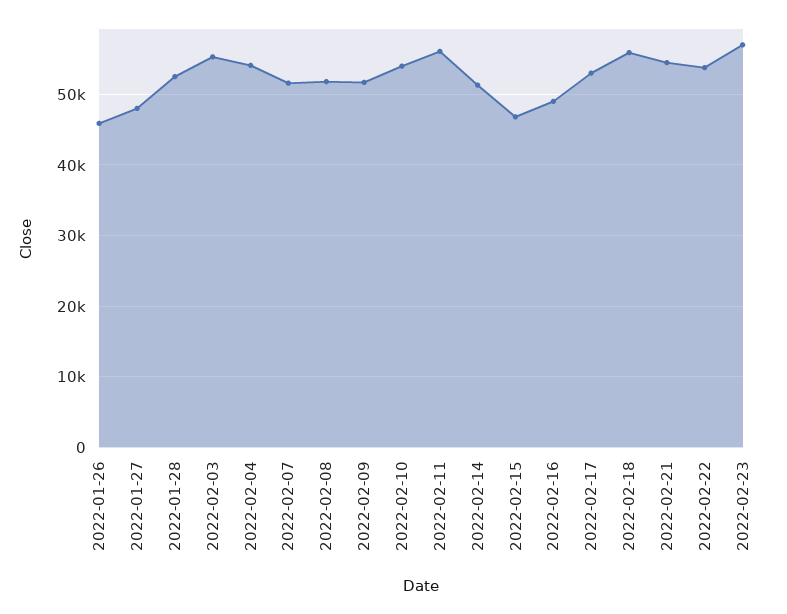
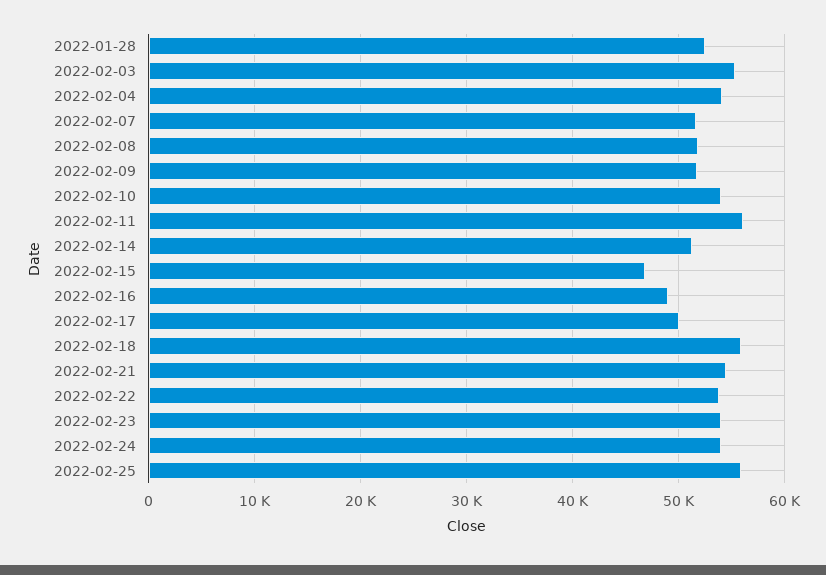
2022-01-26: 46000 -> none
2022-01-27: 48000 -> none
2022-02-17: 53000 -> 50000
2022-02-23: 57000 -> 54000
2022-02-24: none -> 54000
2022-02-25: none -> 56000

